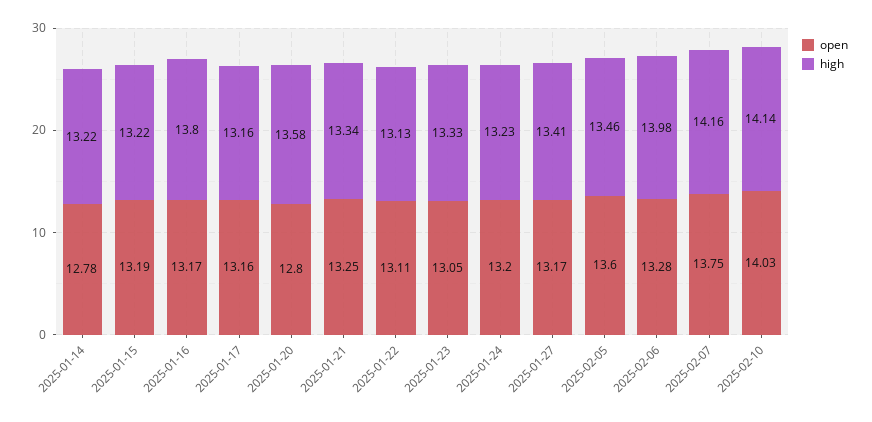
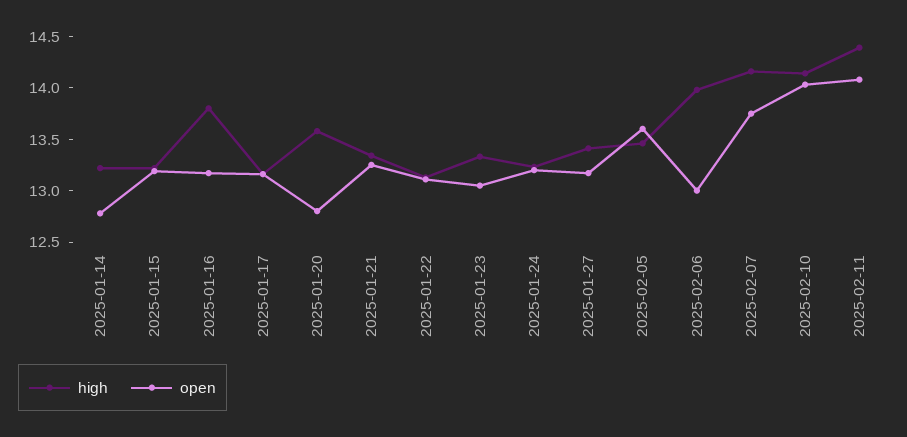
open, 2025-02-06: 13.28 -> 13
high, 2025-02-11: none -> 14.4
open, 2025-02-11: none -> 14.1

